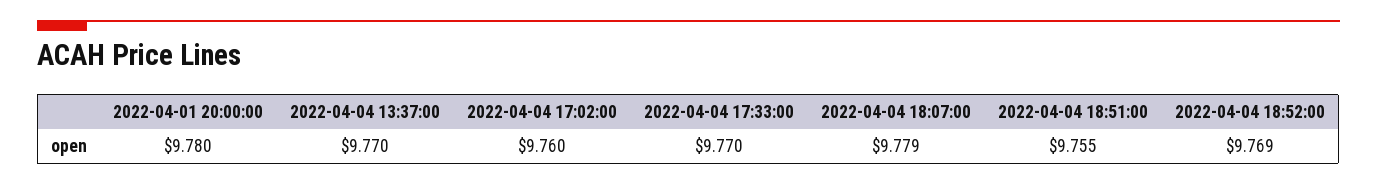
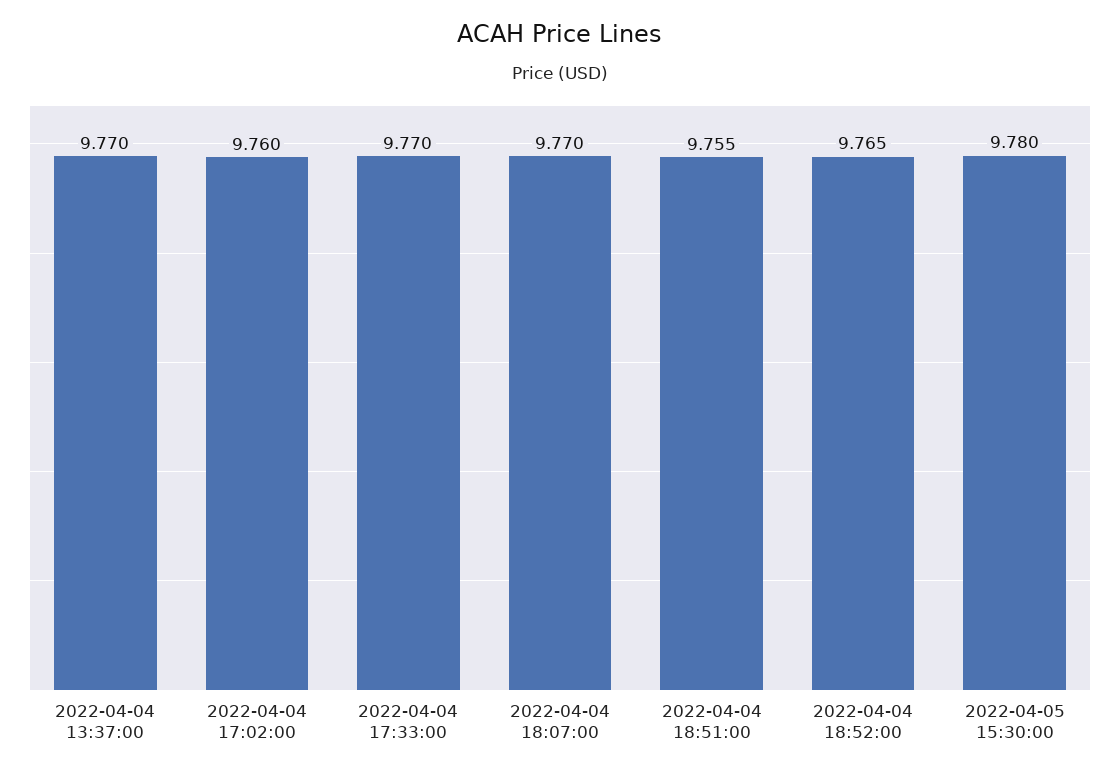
2022-04-01 20:00:00: 9.78 -> none
2022-04-04 18:07:00: 9.779 -> 9.77
2022-04-04 18:52:00: 9.769 -> 9.765
2022-04-05 15:30:00: none -> 9.78

